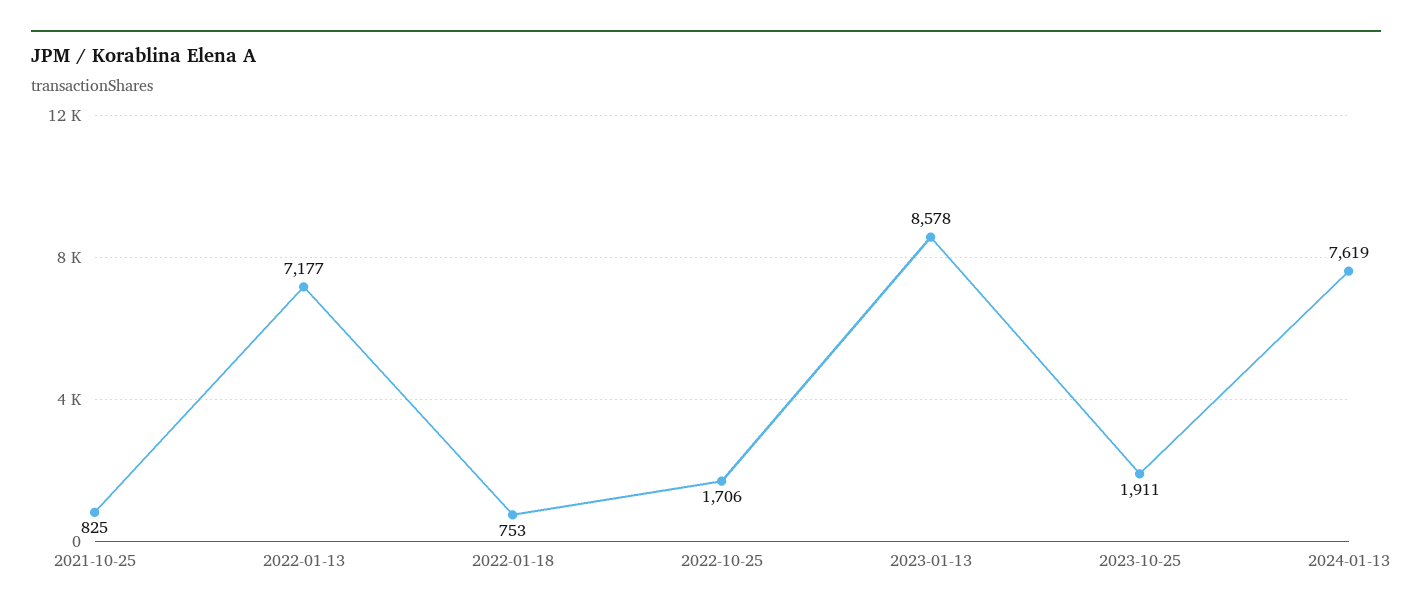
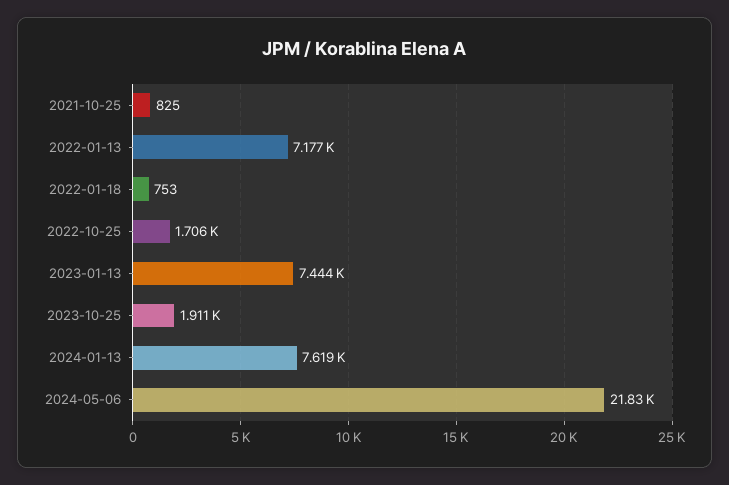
2023-01-13: 8578 -> 7444
2024-05-06: none -> 21830

